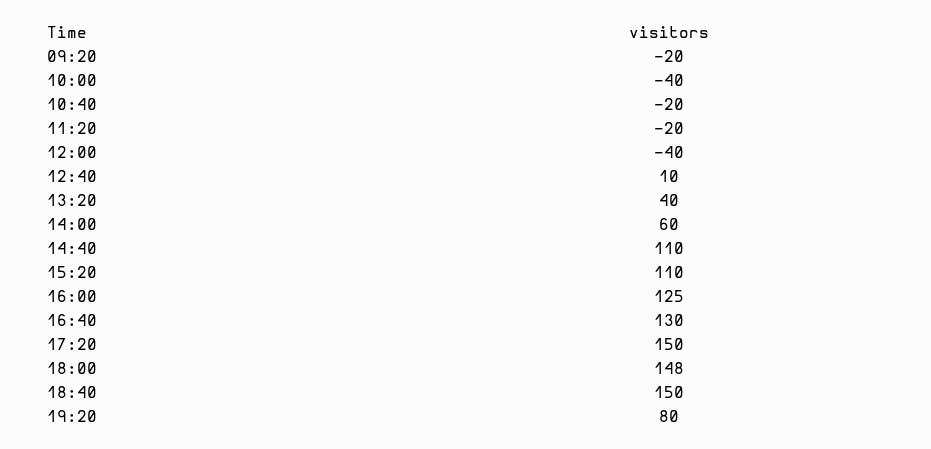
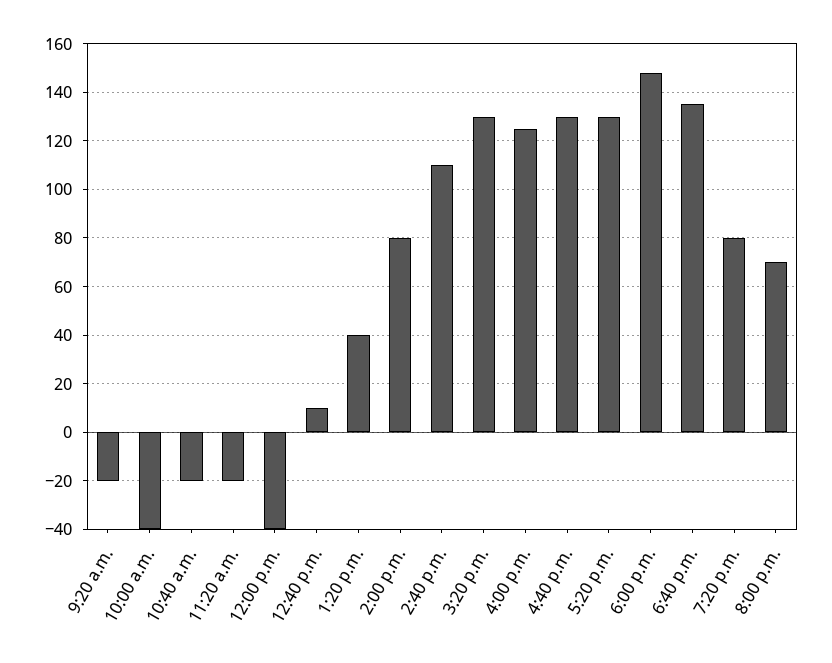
14:00: 60 -> 80
15:20: 110 -> 130
17:20: 150 -> 130
18:40: 150 -> 135
8:00 p.m.: none -> 70

